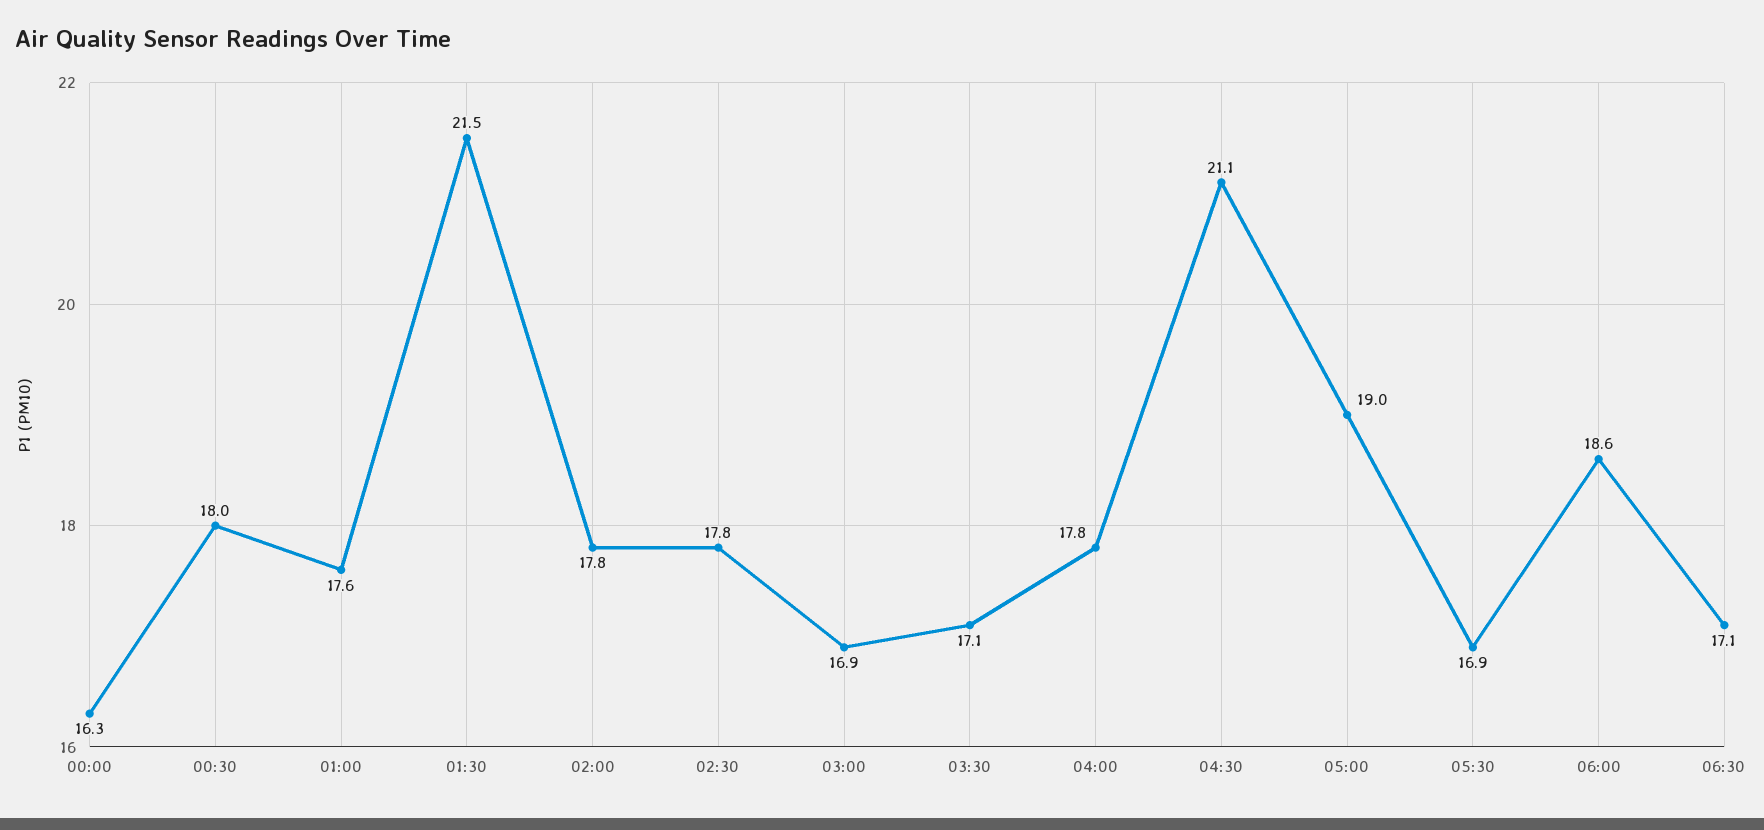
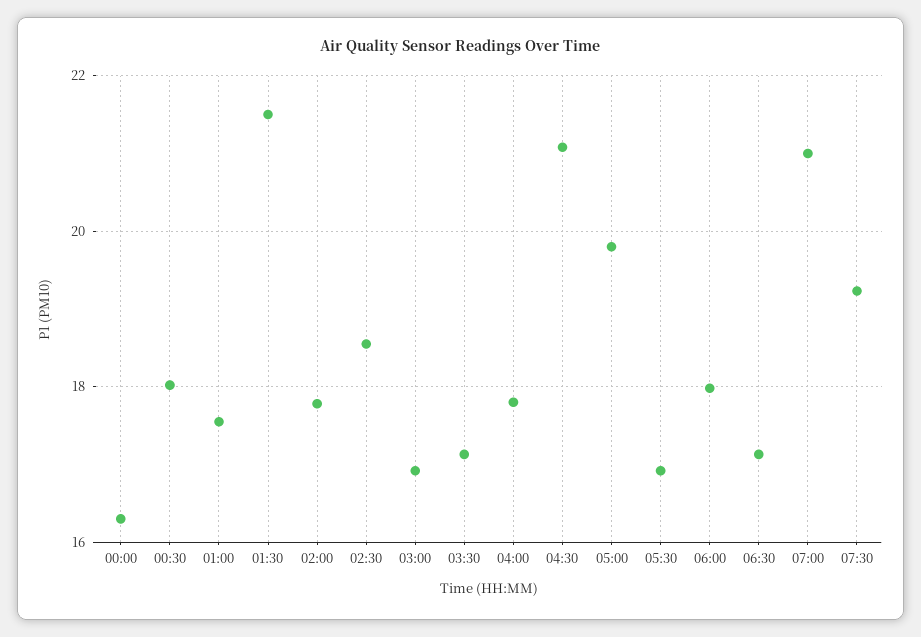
02:30: 17.8 -> 18.6
05:00: 19 -> 19.8
06:00: 18.6 -> 18
07:00: none -> 21
07:30: none -> 19.2

